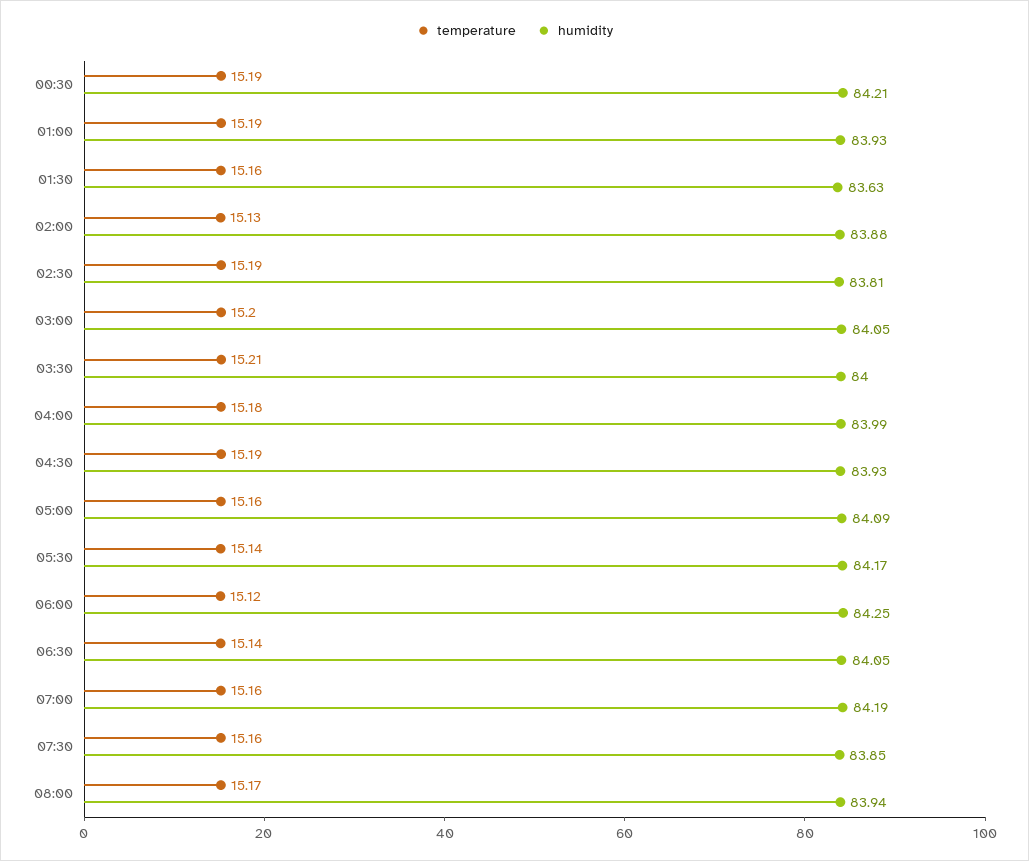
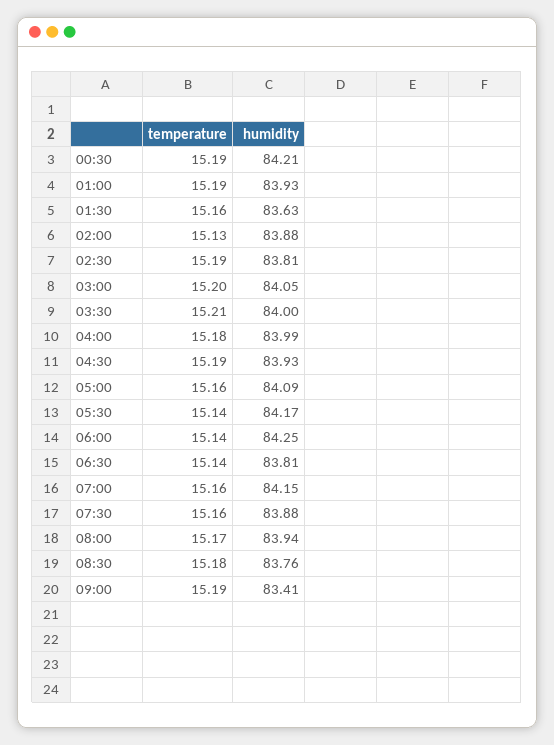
temperature, 06:00: 15.12 -> 15.14
humidity, 06:30: 84.05 -> 83.81
humidity, 07:00: 84.19 -> 84.15
humidity, 07:30: 83.85 -> 83.88
temperature, 08:30: none -> 15.18
humidity, 08:30: none -> 83.76
temperature, 09:00: none -> 15.19
humidity, 09:00: none -> 83.41

